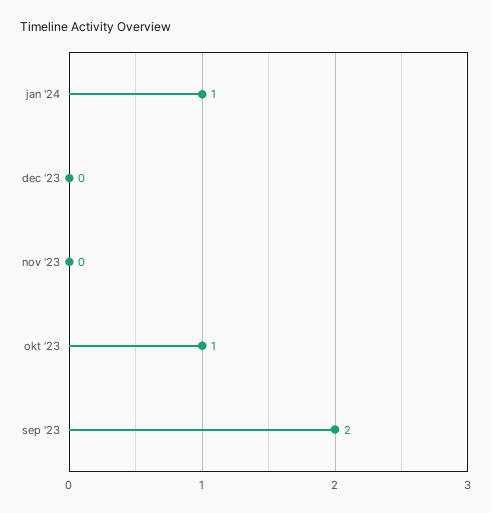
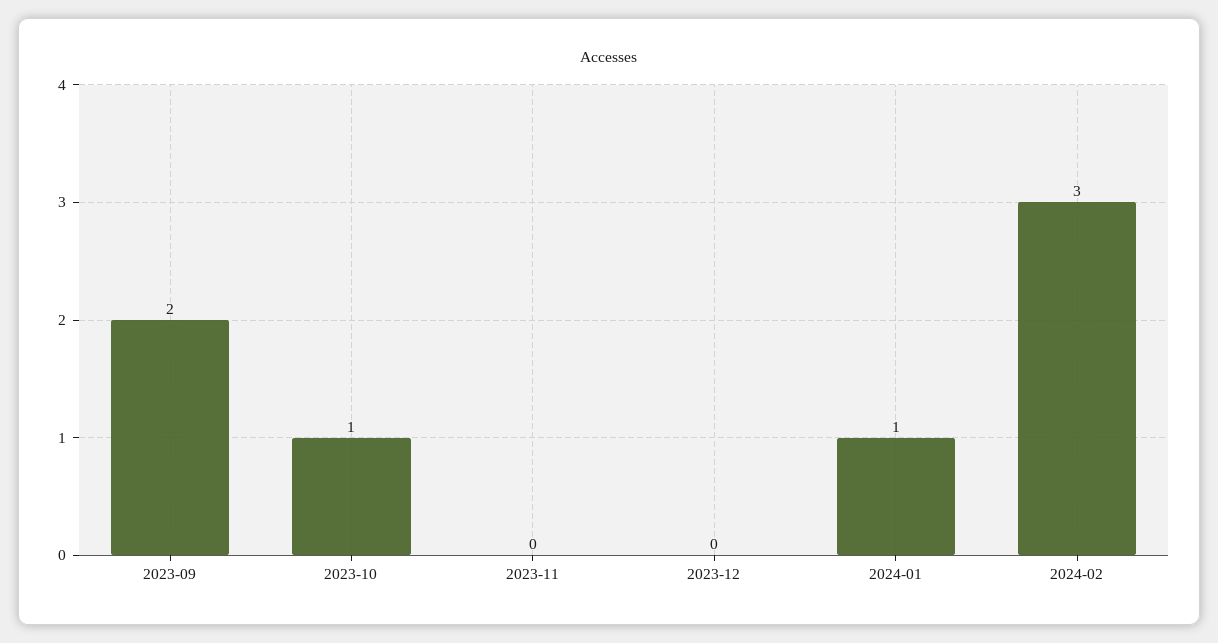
2024-02: none -> 3

